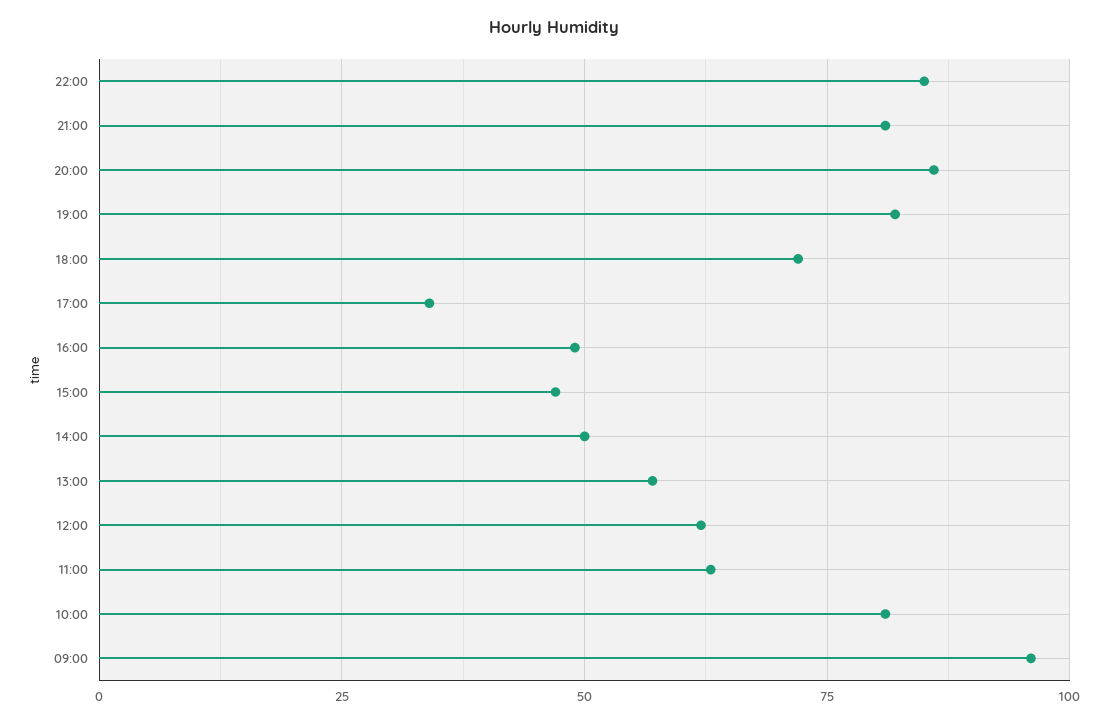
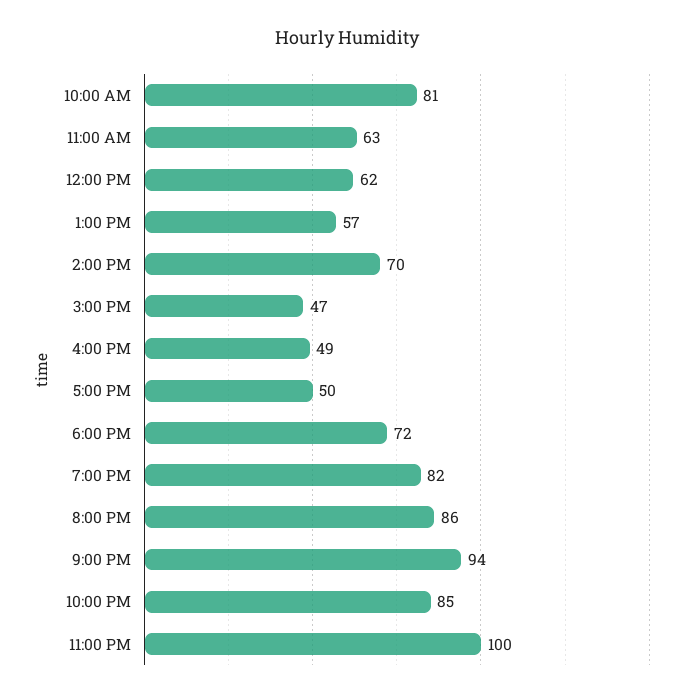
21:00: 80 -> 94
17:00: 35 -> 50
14:00: 50 -> 70
09:00: 95 -> none
11:00 PM: none -> 100

